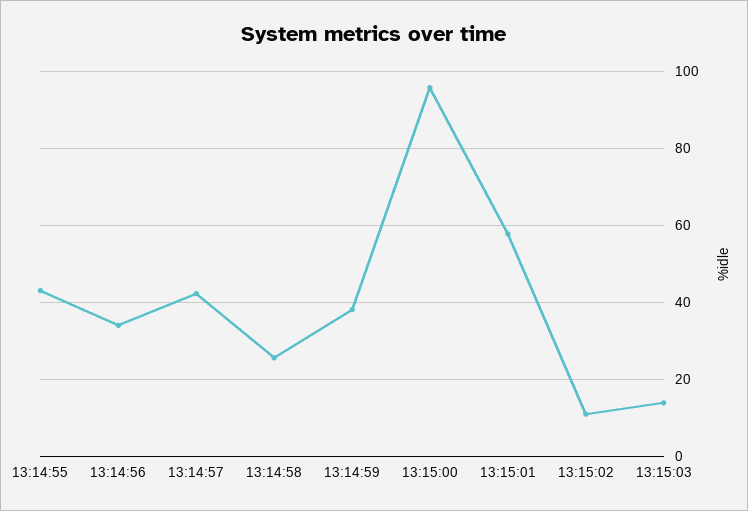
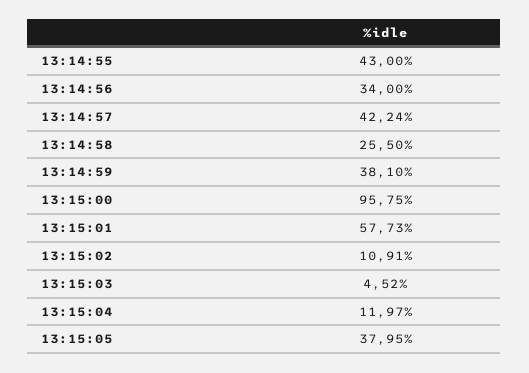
13:15:03: 14 -> 4.52
13:15:04: none -> 11.97
13:15:05: none -> 37.95

